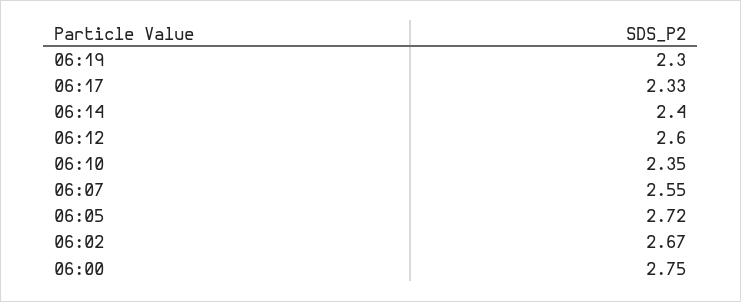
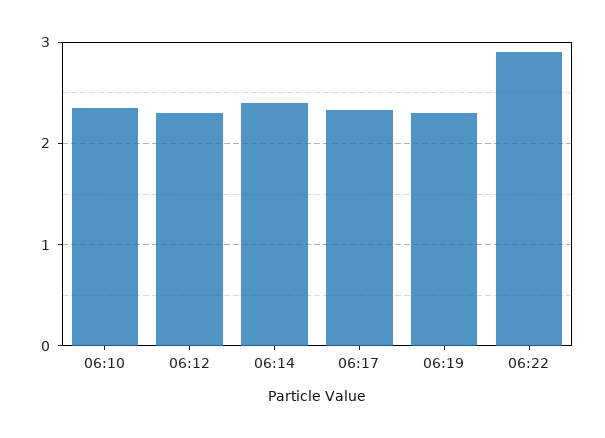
06:12: 2.6 -> 2.3
06:07: 2.55 -> none
06:05: 2.72 -> none
06:02: 2.67 -> none
06:00: 2.75 -> none
06:22: none -> 2.9

